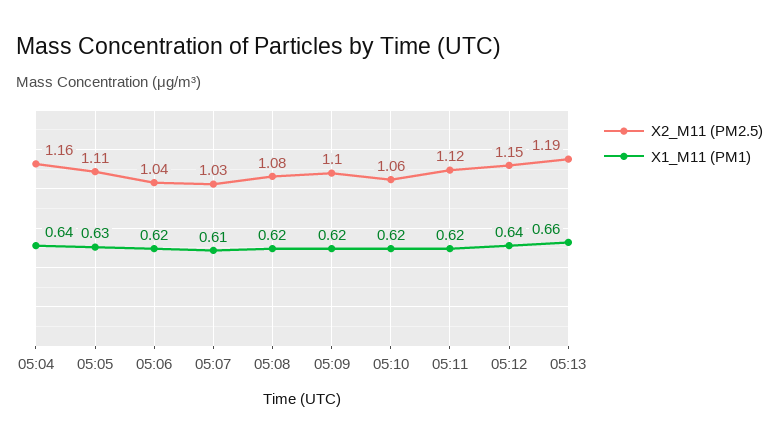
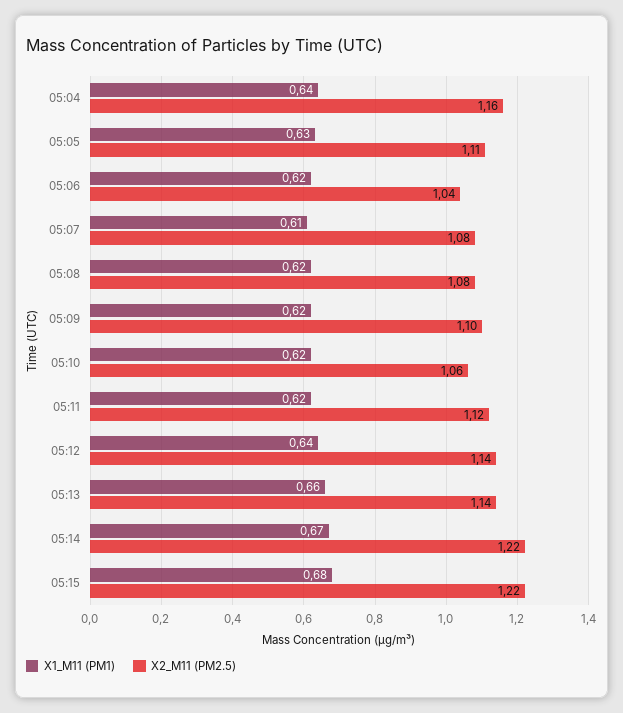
X2_M11 (PM2.5), 05:07: 1.03 -> 1.08
X2_M11 (PM2.5), 05:12: 1.15 -> 1.14
X2_M11 (PM2.5), 05:13: 1.19 -> 1.14
X1_M11 (PM1), 05:14: none -> 0.67
X2_M11 (PM2.5), 05:14: none -> 1.22
X1_M11 (PM1), 05:15: none -> 0.68
X2_M11 (PM2.5), 05:15: none -> 1.22

